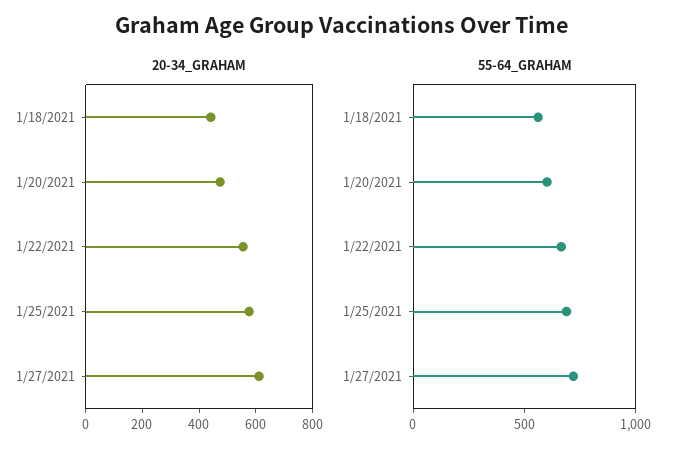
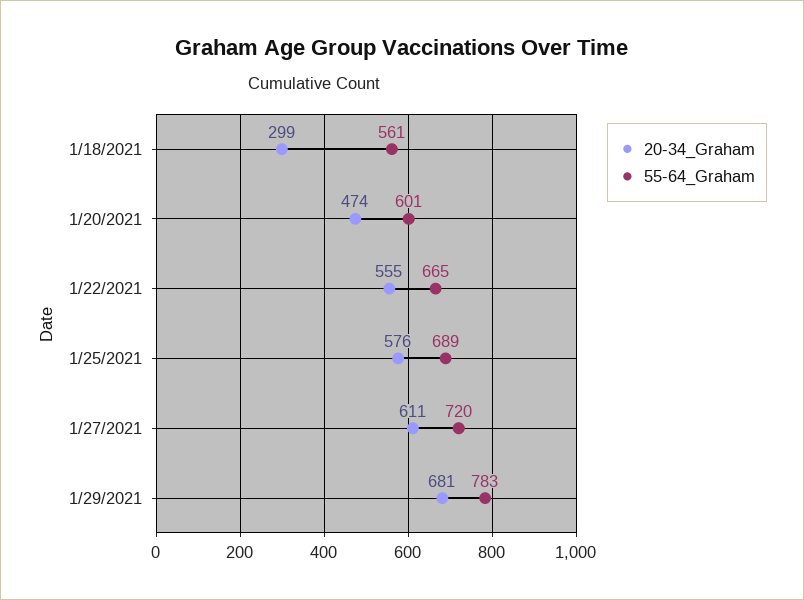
20-34_GRAHAM, 1/18/2021: 450 -> 299
20-34_GRAHAM, 1/29/2021: none -> 681
55-64_GRAHAM, 1/29/2021: none -> 783

